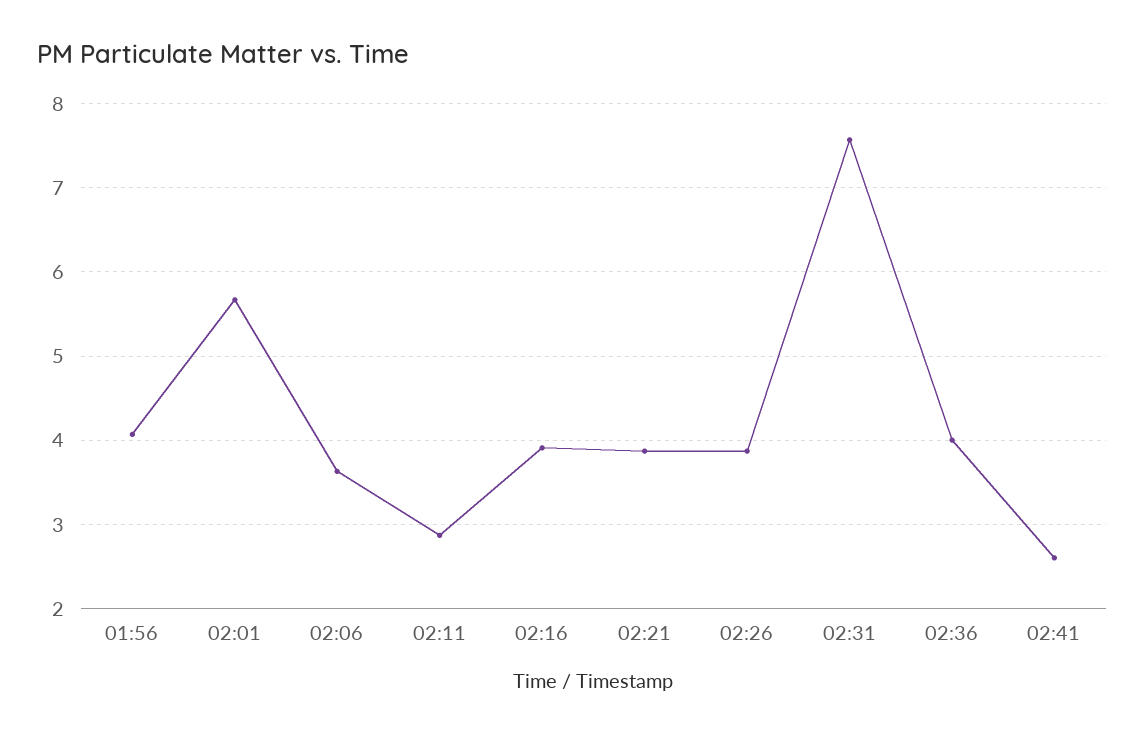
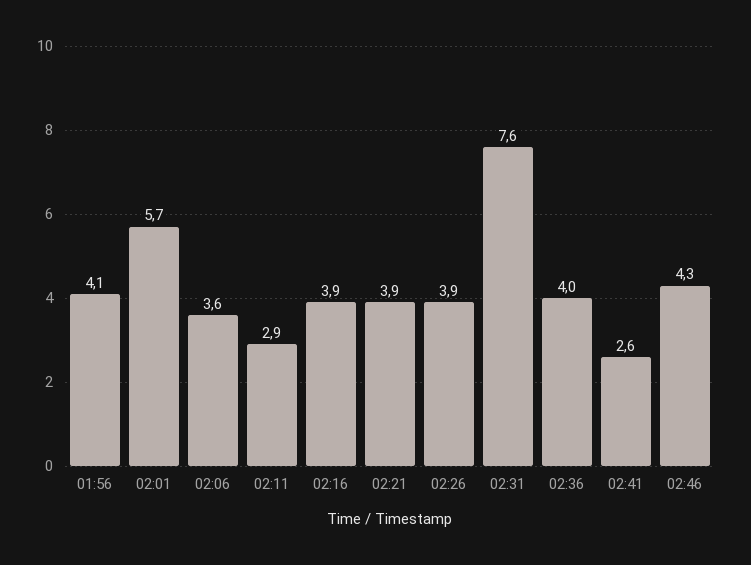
02:46: none -> 4.3

